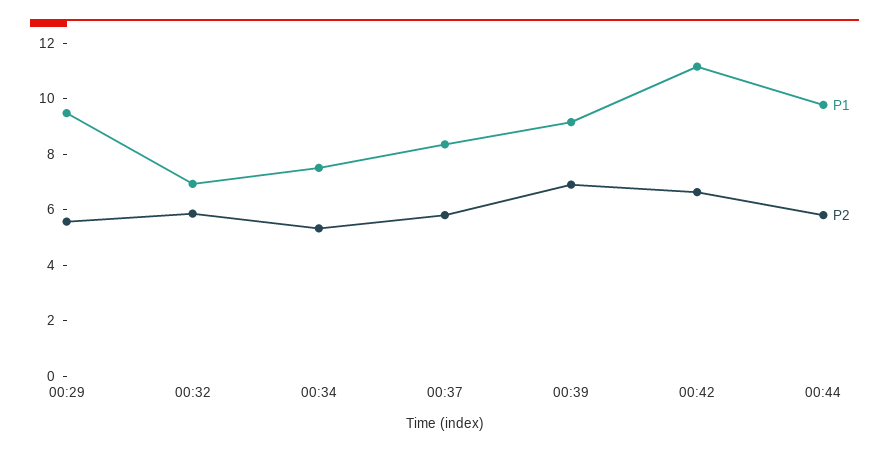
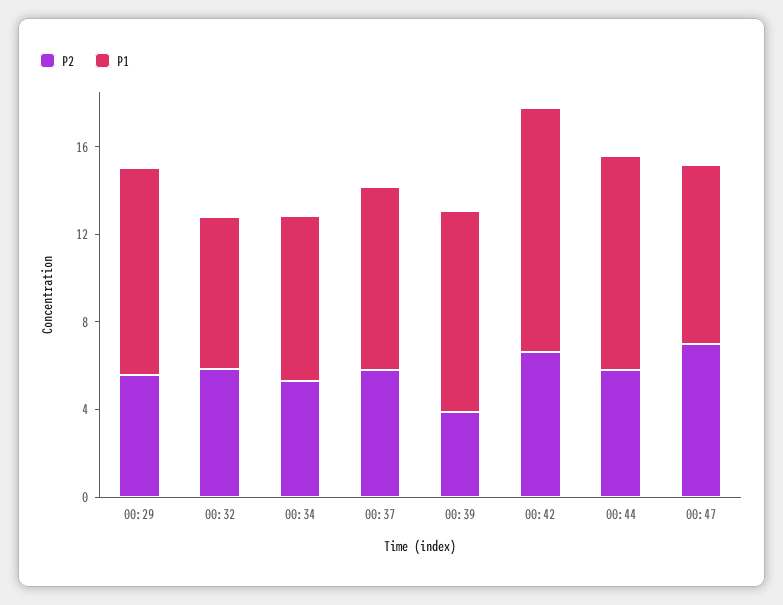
P2, 00:39: 7 -> 4
P2, 00:47: none -> 7
P1, 00:47: none -> 8

